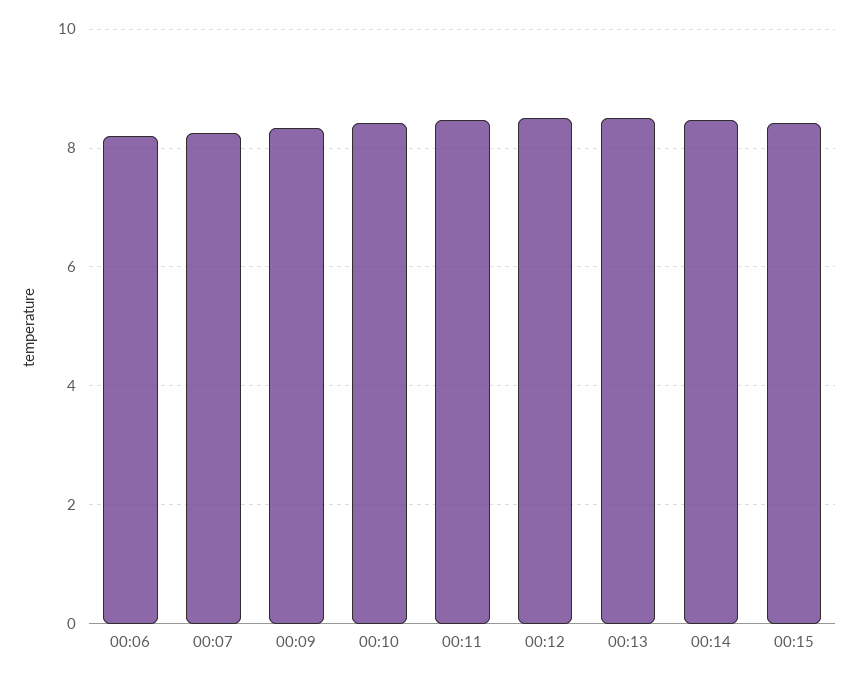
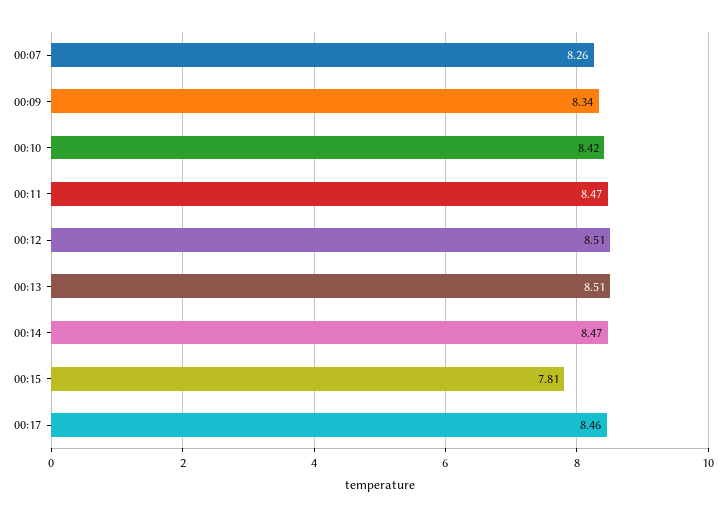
00:06: 8.2 -> none
00:15: 8.4 -> 7.81
00:17: none -> 8.46

